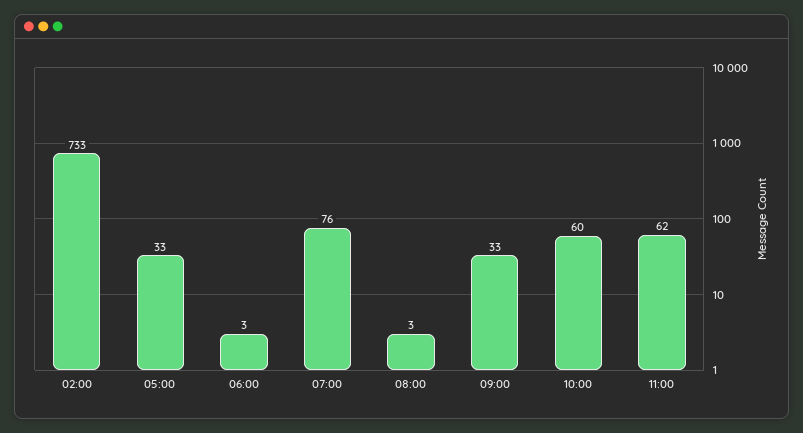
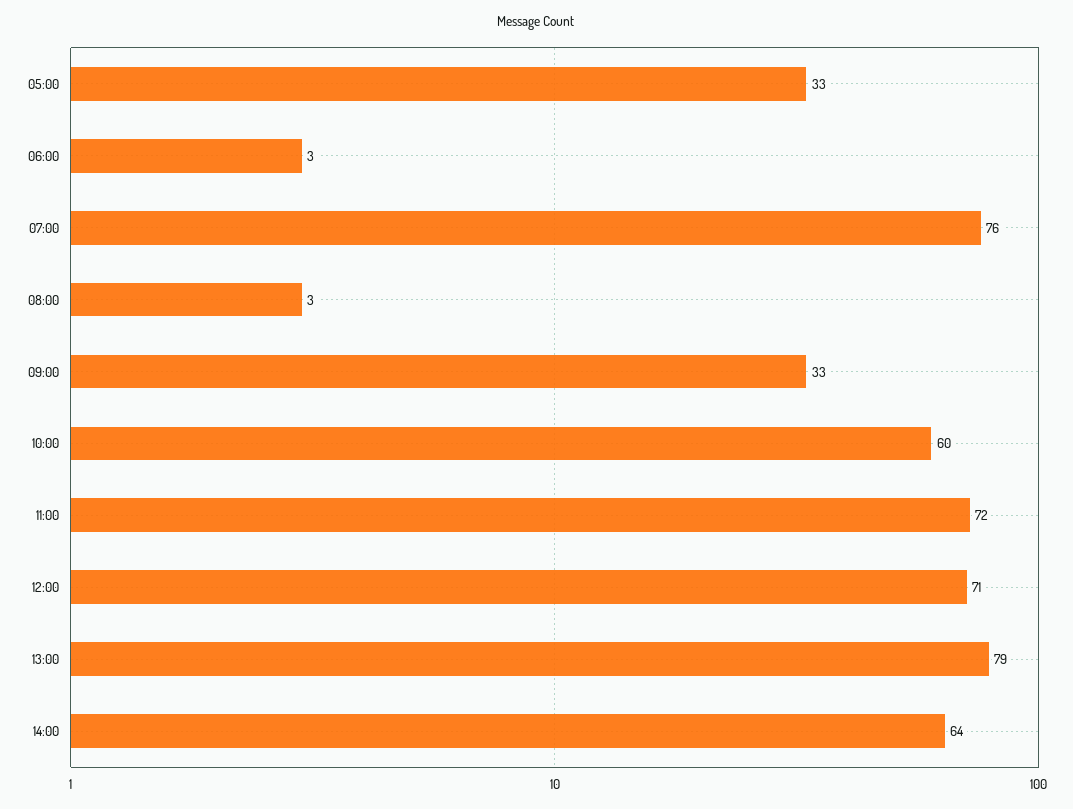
02:00: 733 -> none
11:00: 62 -> 72
12:00: none -> 71
13:00: none -> 79
14:00: none -> 64

